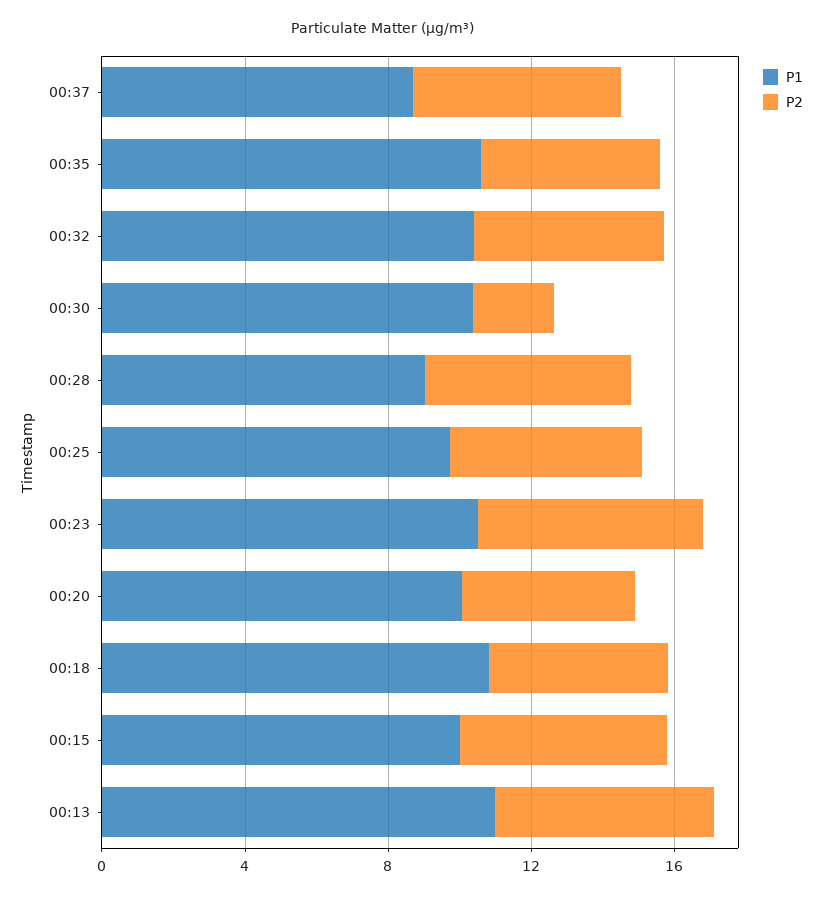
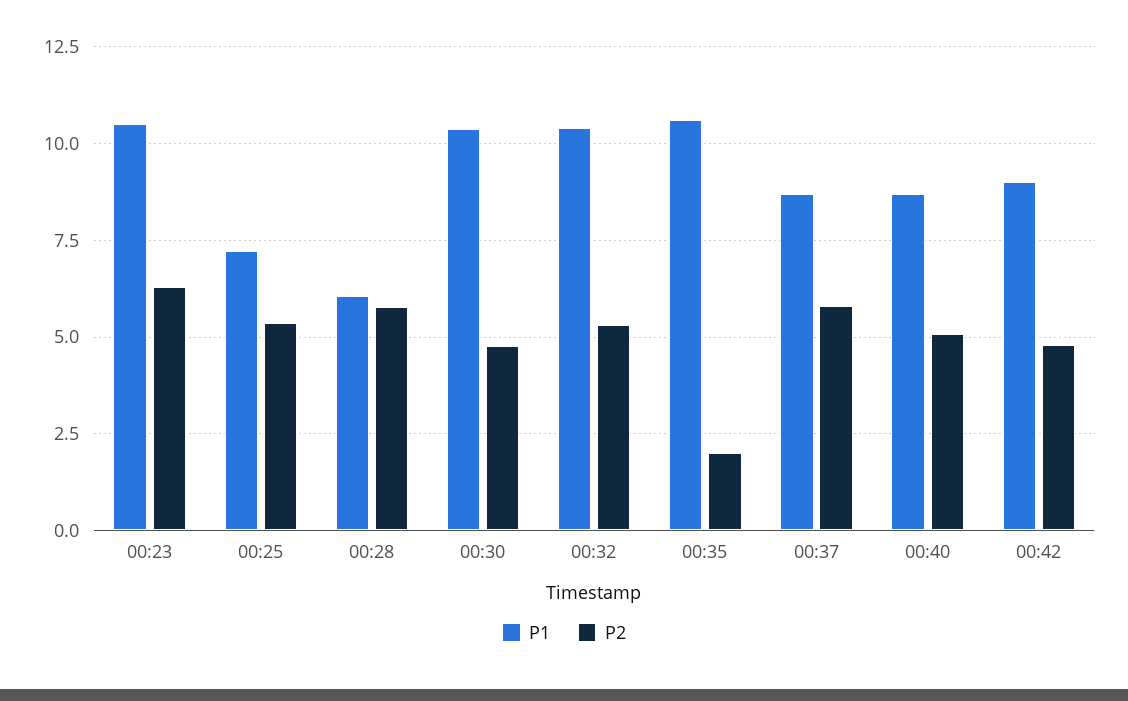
P2, 00:35: 5 -> 2
P2, 00:30: 2 -> 4.75
P1, 00:28: 9 -> 6
P1, 00:25: 10 -> 7.25
P1, 00:20: 10 -> none
P2, 00:20: 5 -> none
P1, 00:18: 11 -> none
P2, 00:18: 5 -> none
P1, 00:15: 10 -> none
P2, 00:15: 6 -> none
P1, 00:13: 11 -> none
P2, 00:13: 6 -> none
P1, 00:40: none -> 8.75
P2, 00:40: none -> 5
P1, 00:42: none -> 9
P2, 00:42: none -> 4.75

